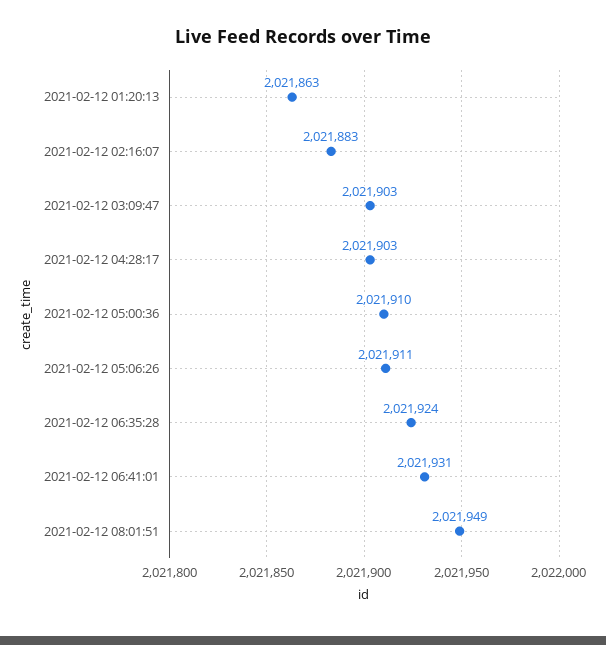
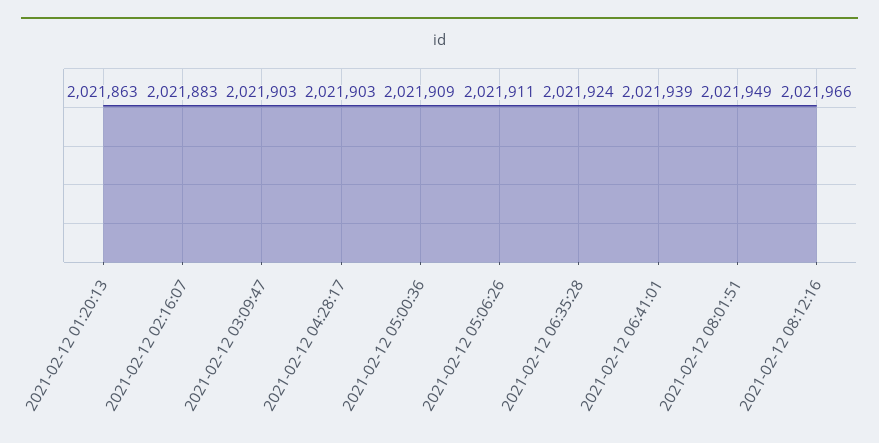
2021-02-12 05:00:36: 2021910 -> 2021909
2021-02-12 06:41:01: 2021931 -> 2021939
2021-02-12 08:12:16: none -> 2021966

